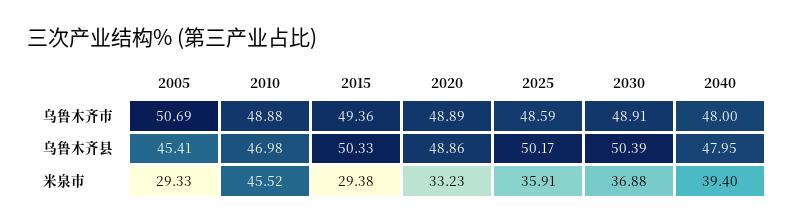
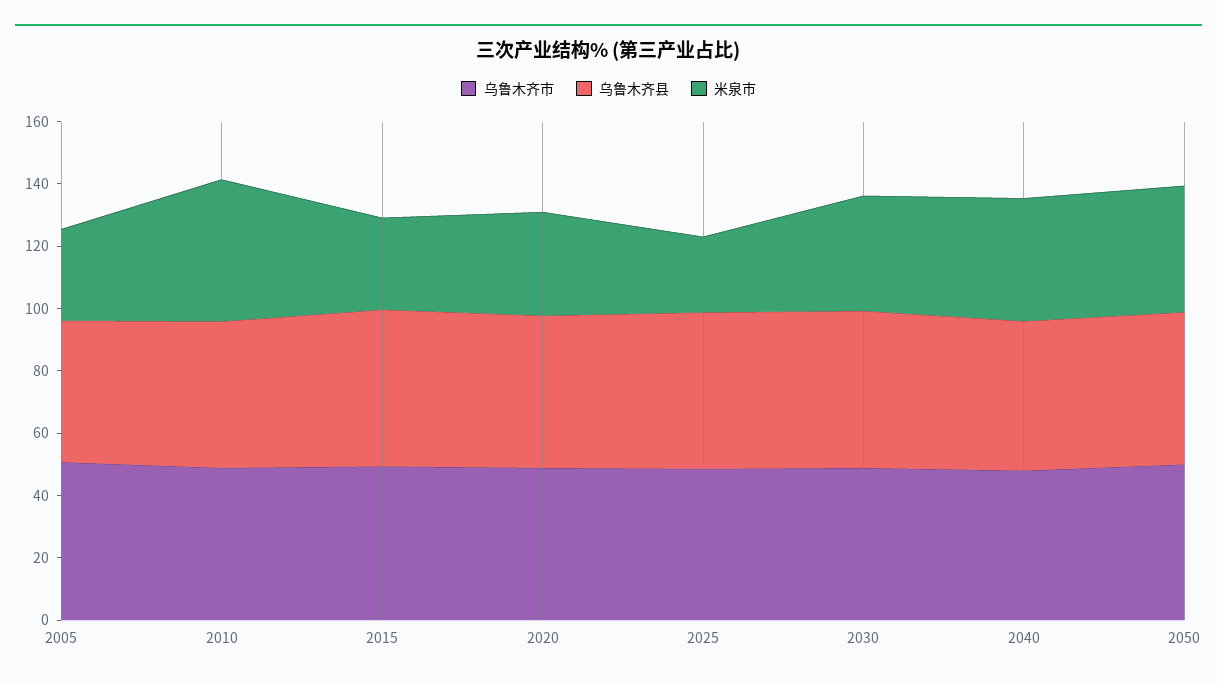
米泉市, 2025: 35.91 -> 25
乌鲁木齐市, 2050: none -> 50
乌鲁木齐县, 2050: none -> 50
米泉市, 2050: none -> 40

